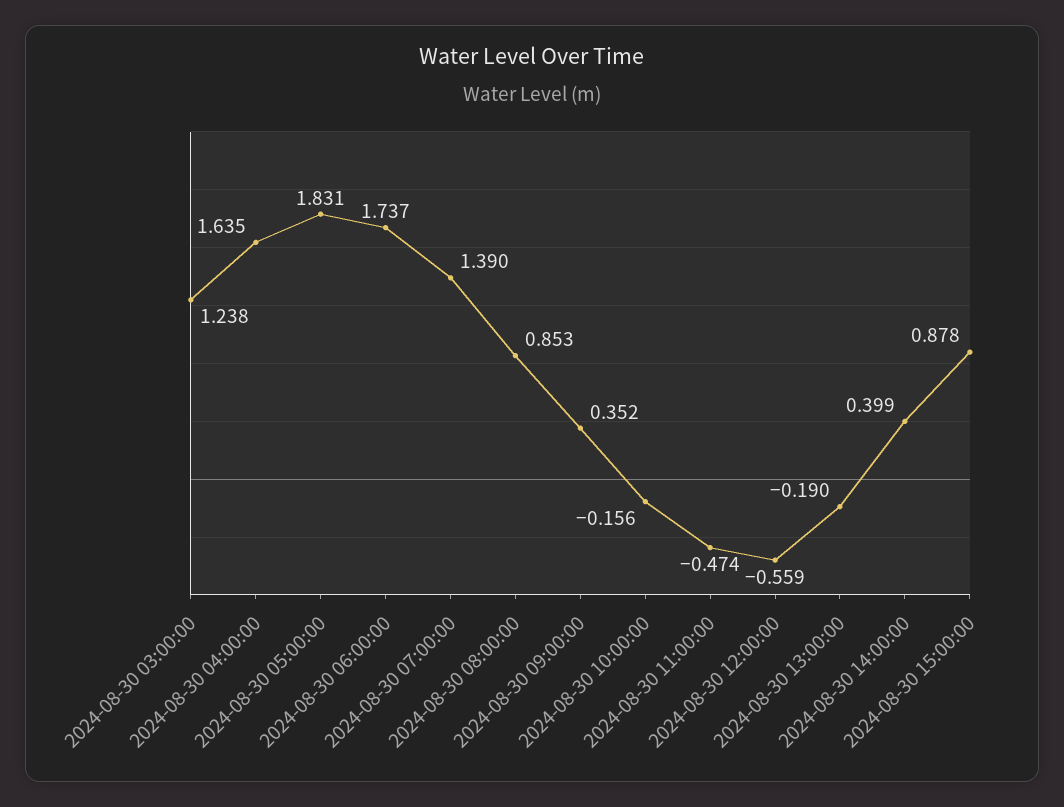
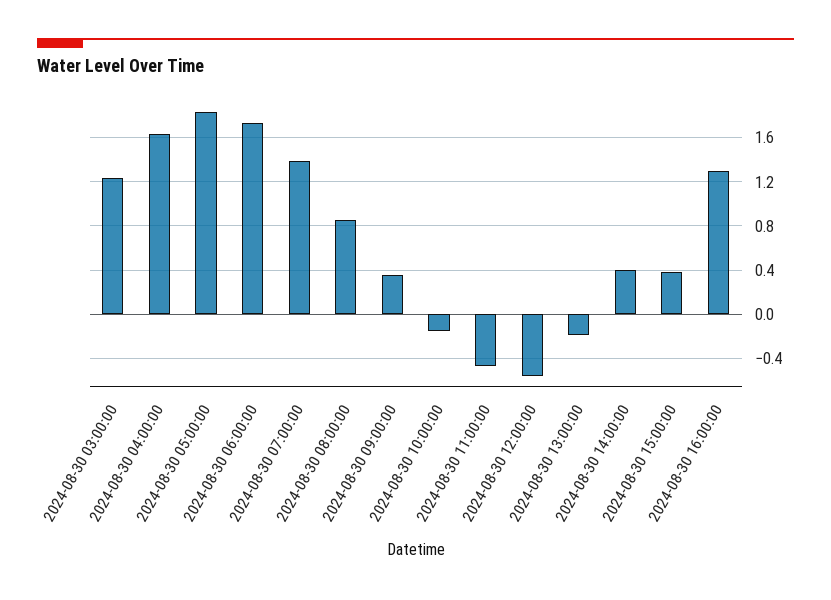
2024-08-30 15:00:00: 0.878 -> 0.4
2024-08-30 16:00:00: none -> 1.3

